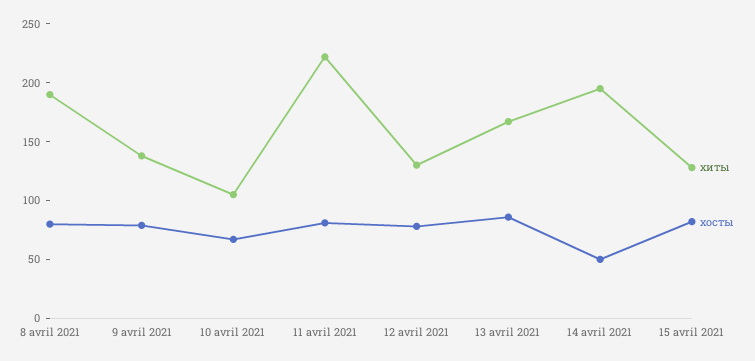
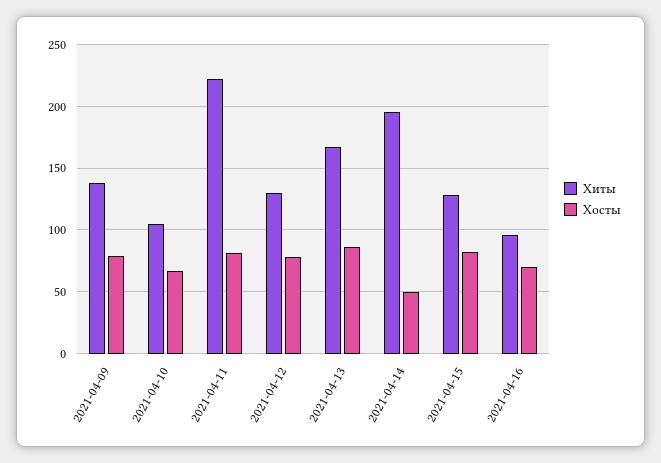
хиты, 8 avril 2021: 190 -> none
хосты, 8 avril 2021: 80 -> none
хиты, 2021-04-16: none -> 95
хосты, 2021-04-16: none -> 70

